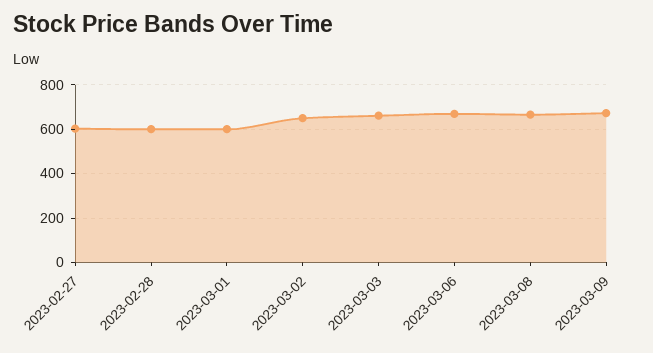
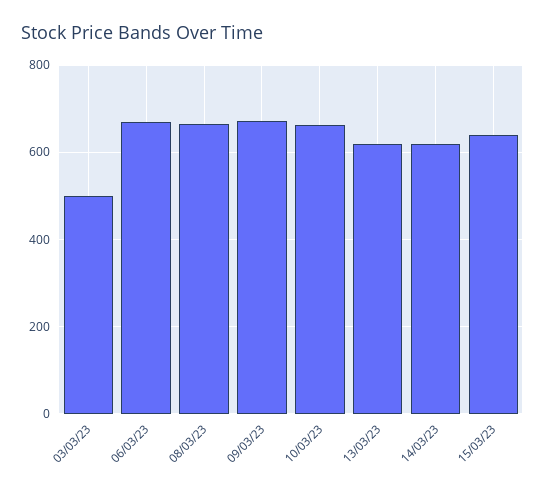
2023-02-27: 600 -> none
2023-02-28: 600 -> none
2023-03-01: 600 -> none
2023-03-02: 650 -> none
2023-03-03: 650 -> 500
10/03/23: none -> 660
13/03/23: none -> 620
14/03/23: none -> 620
15/03/23: none -> 640

